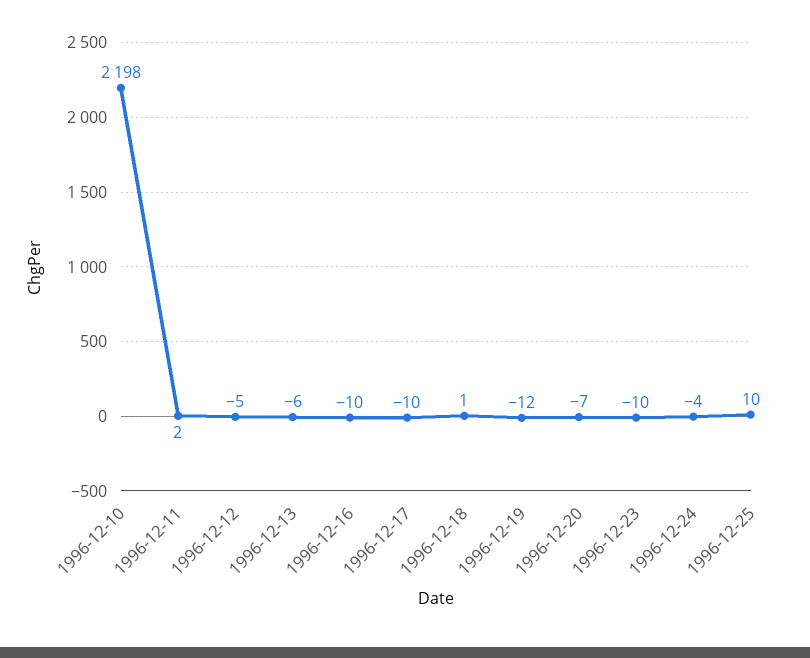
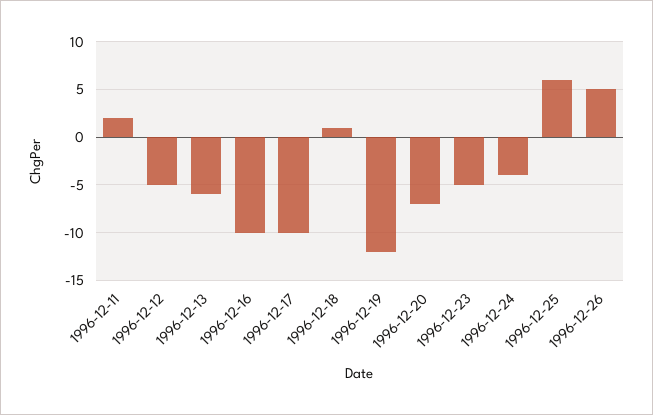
1996-12-10: 2198 -> none
1996-12-23: -10 -> -5
1996-12-25: 10 -> 6
1996-12-26: none -> 5

